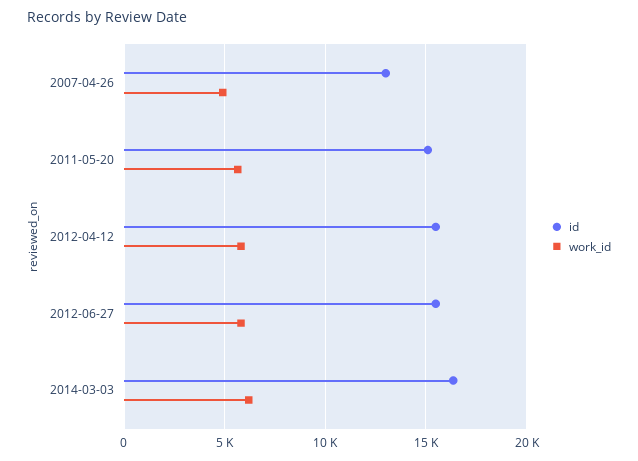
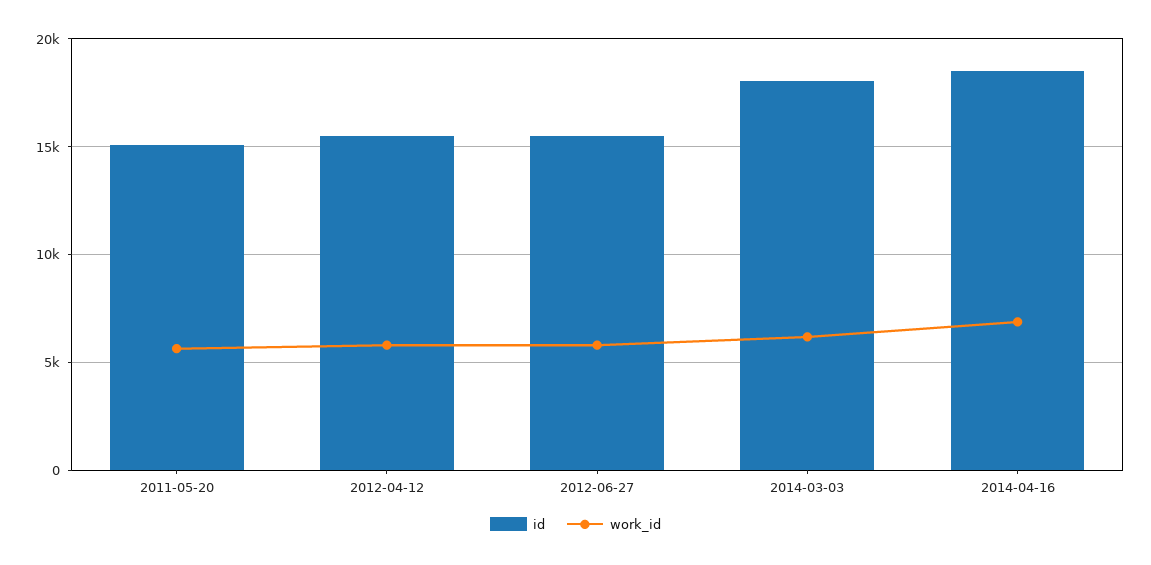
id, 2007-04-26: 13000 -> none
work_id, 2007-04-26: 5000 -> none
id, 2014-03-03: 16500 -> 18000
id, 2014-04-16: none -> 18500
work_id, 2014-04-16: none -> 7000

